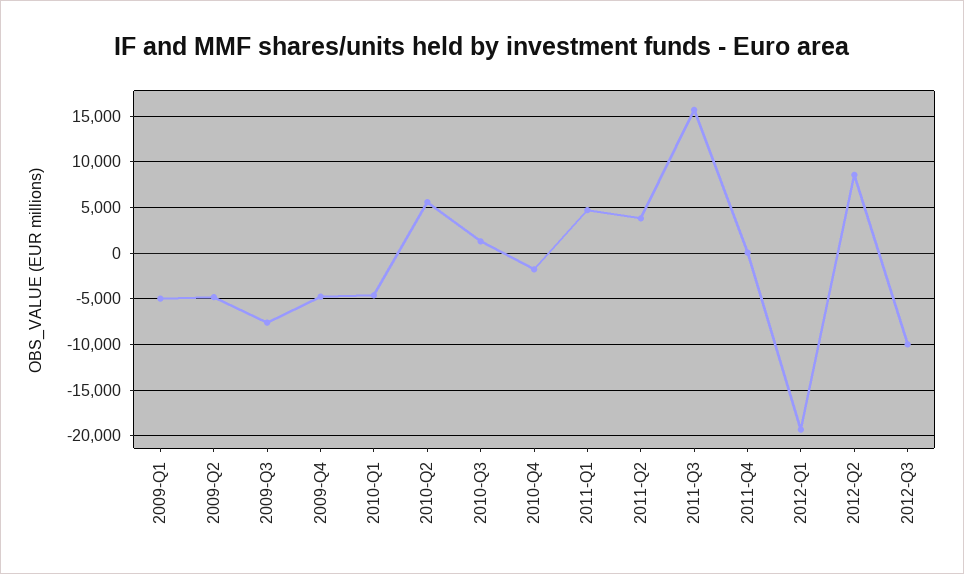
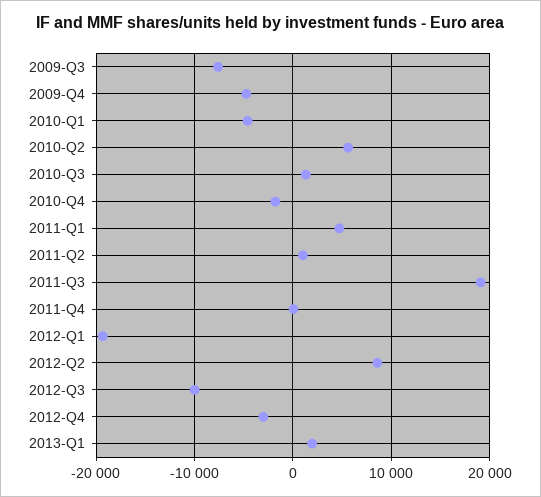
2009-Q1: -5000 -> none
2009-Q2: -5000 -> none
2011-Q2: 4000 -> 1000
2011-Q3: 16000 -> 19000
2012-Q4: none -> -3000
2013-Q1: none -> 2000

